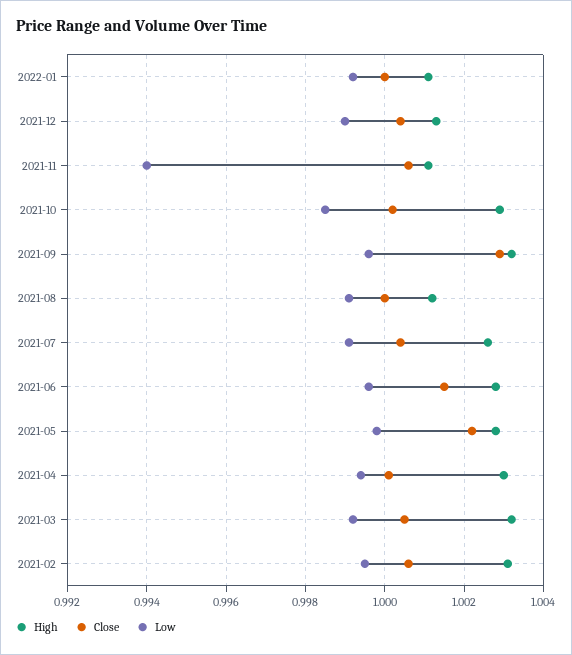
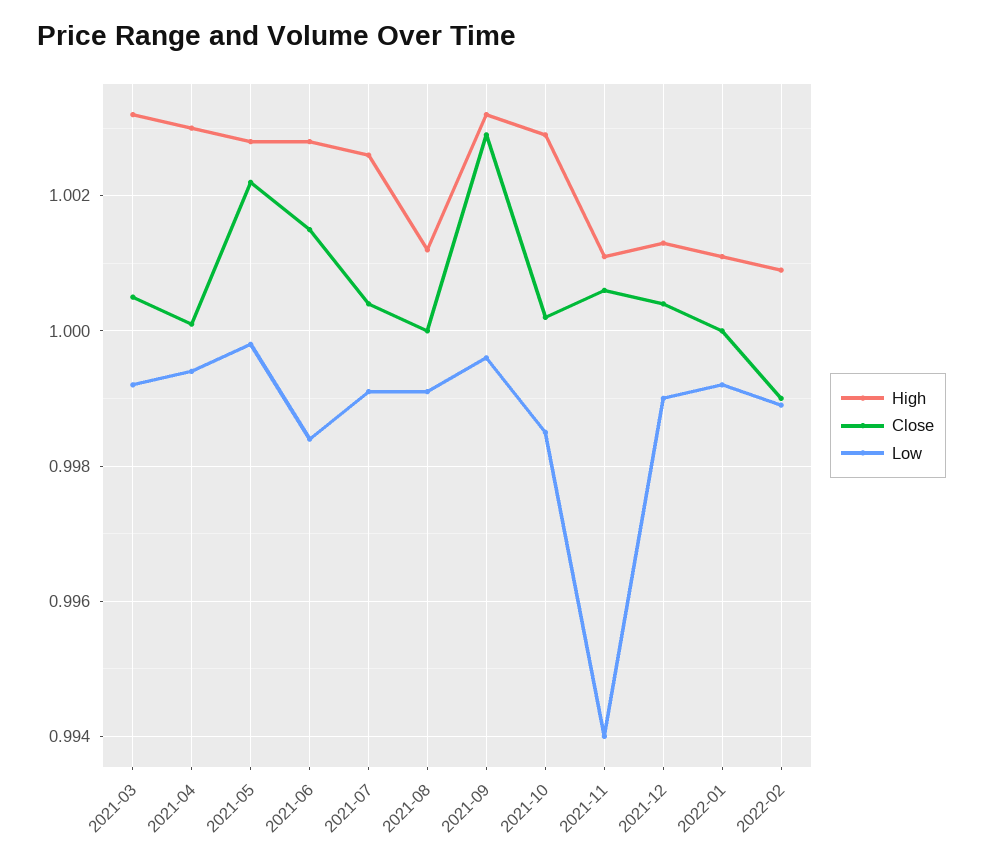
Low, 2021-06: 0.9995 -> 0.9985
High, 2021-02: 1.003 -> none
Close, 2021-02: 1.0005 -> none
Low, 2021-02: 0.9995 -> none
High, 2022-02: none -> 1.001
Close, 2022-02: none -> 0.999
Low, 2022-02: none -> 0.999

